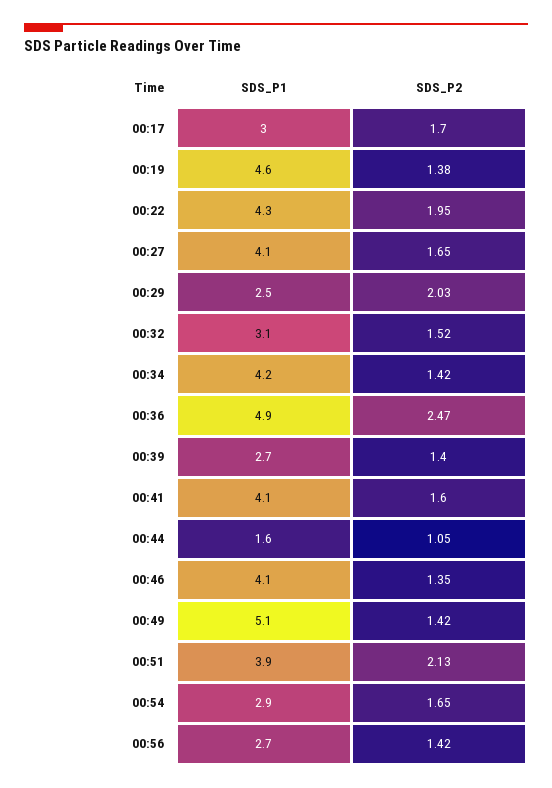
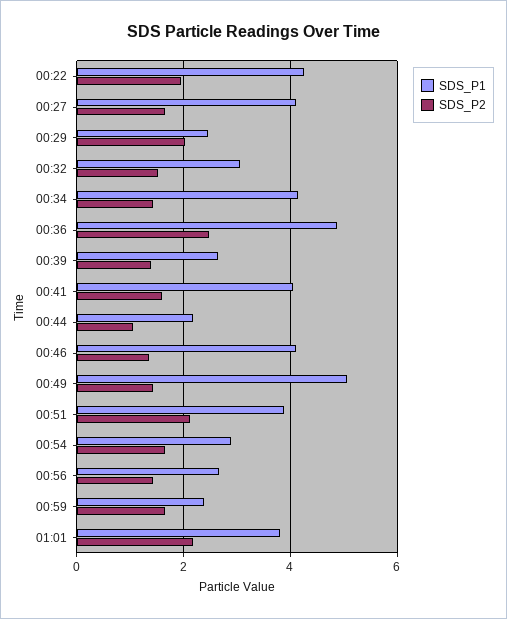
SDS_P1, 00:17: 3 -> none
SDS_P2, 00:17: 1.7 -> none
SDS_P1, 00:19: 4.6 -> none
SDS_P2, 00:19: 1.38 -> none
SDS_P1, 00:44: 1.6 -> 2.2
SDS_P1, 00:59: none -> 2.4
SDS_P2, 00:59: none -> 1.6
SDS_P1, 01:01: none -> 3.8
SDS_P2, 01:01: none -> 2.2

